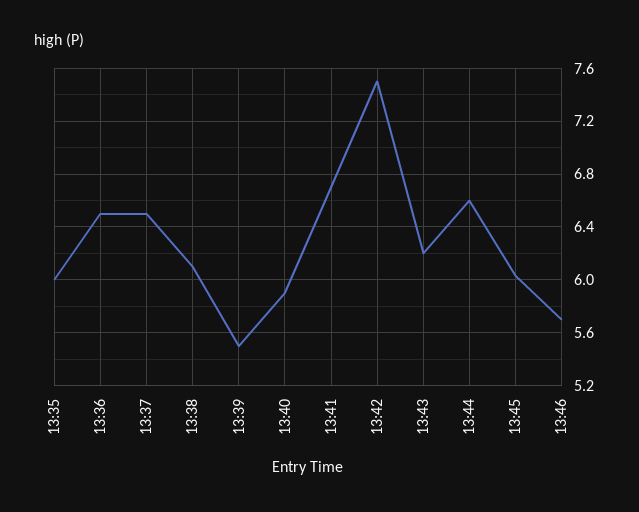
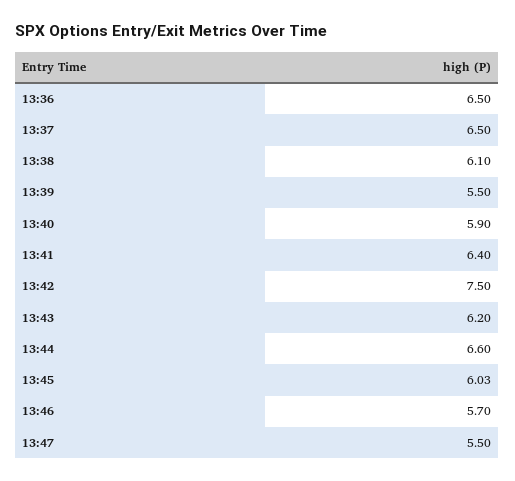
13:35: 6 -> none
13:41: 6.7 -> 6.4
13:47: none -> 5.5

